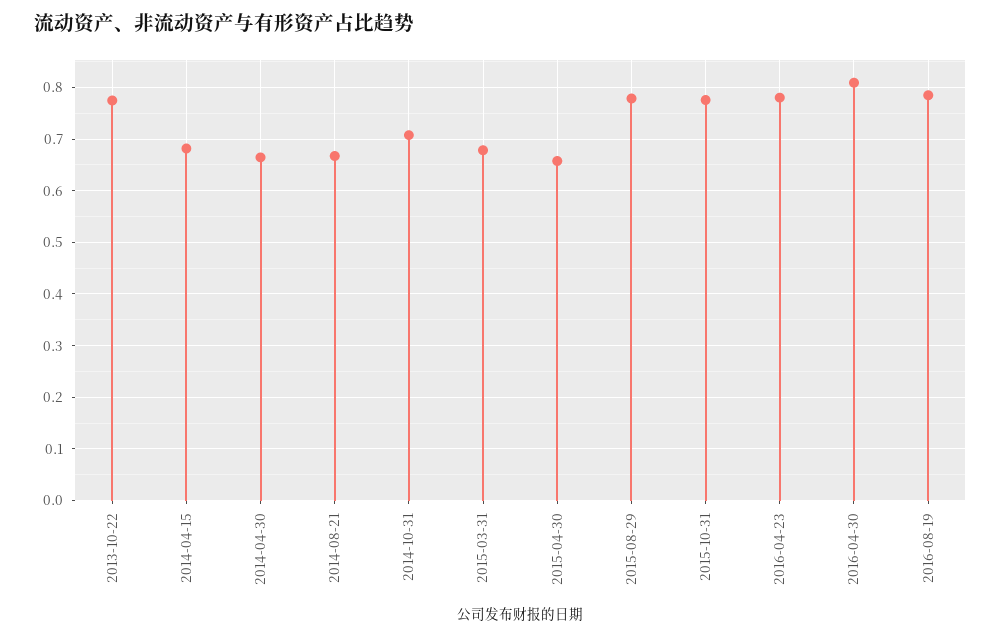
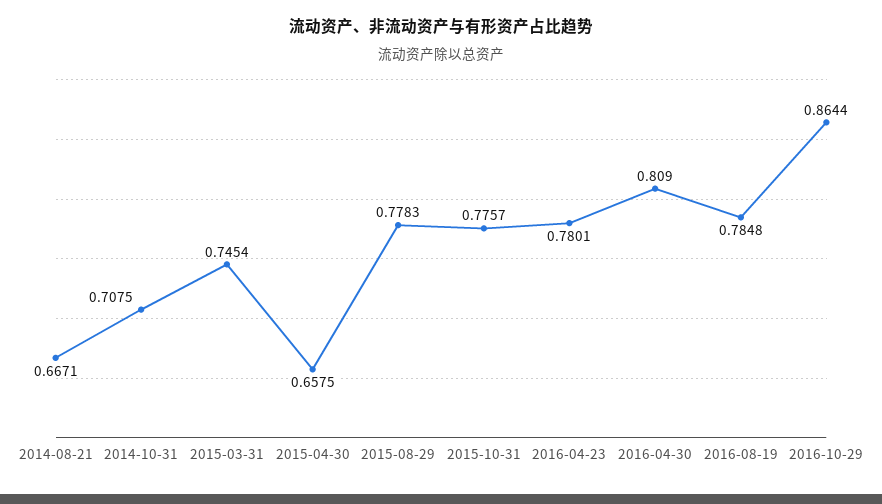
2013-10-22: 0.78 -> none
2014-04-15: 0.68 -> none
2014-04-30: 0.66 -> none
2015-03-31: 0.68 -> 0.7454
2016-10-29: none -> 0.8644

